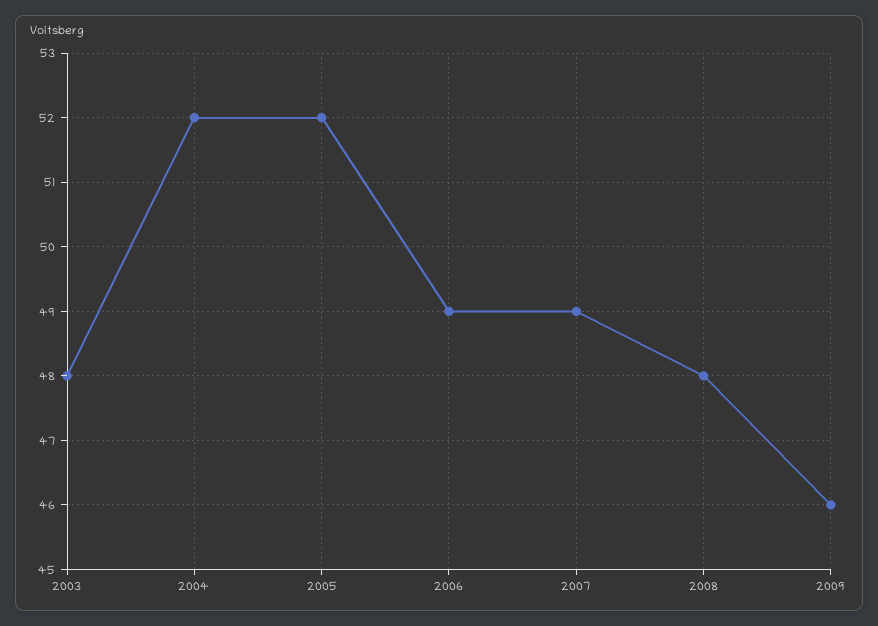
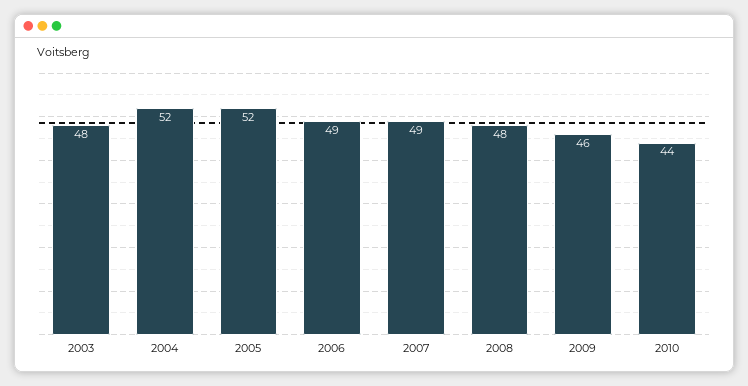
2010: none -> 44

